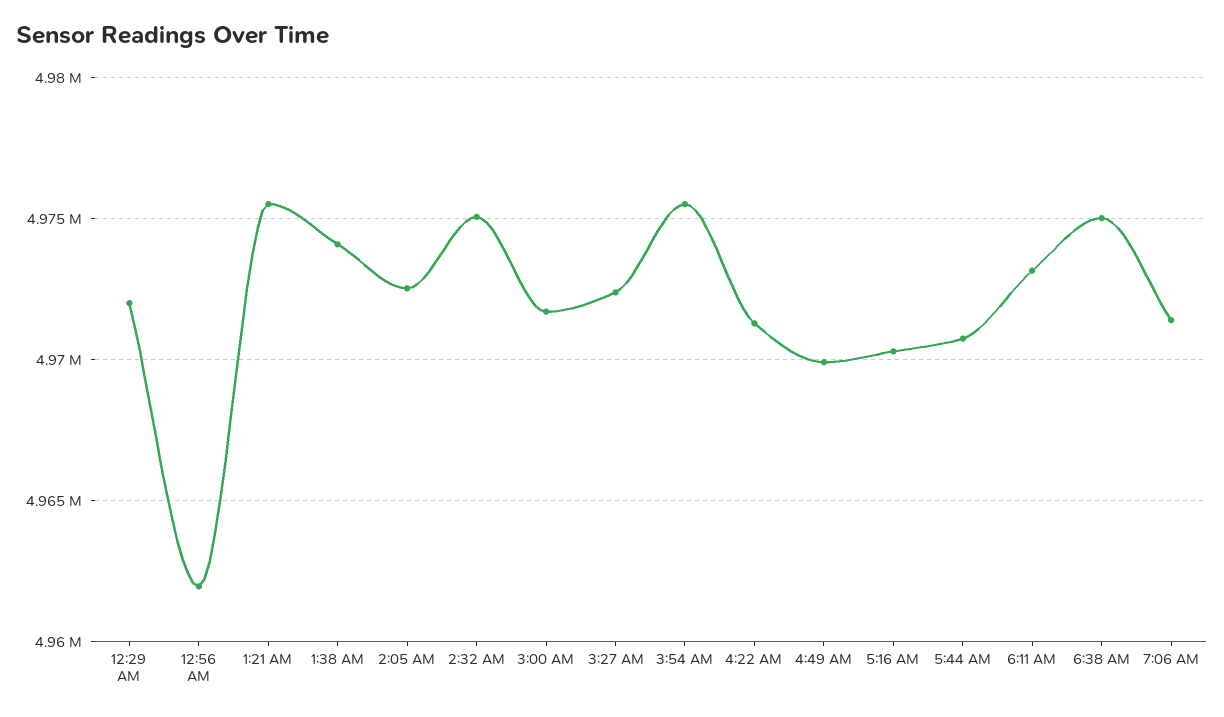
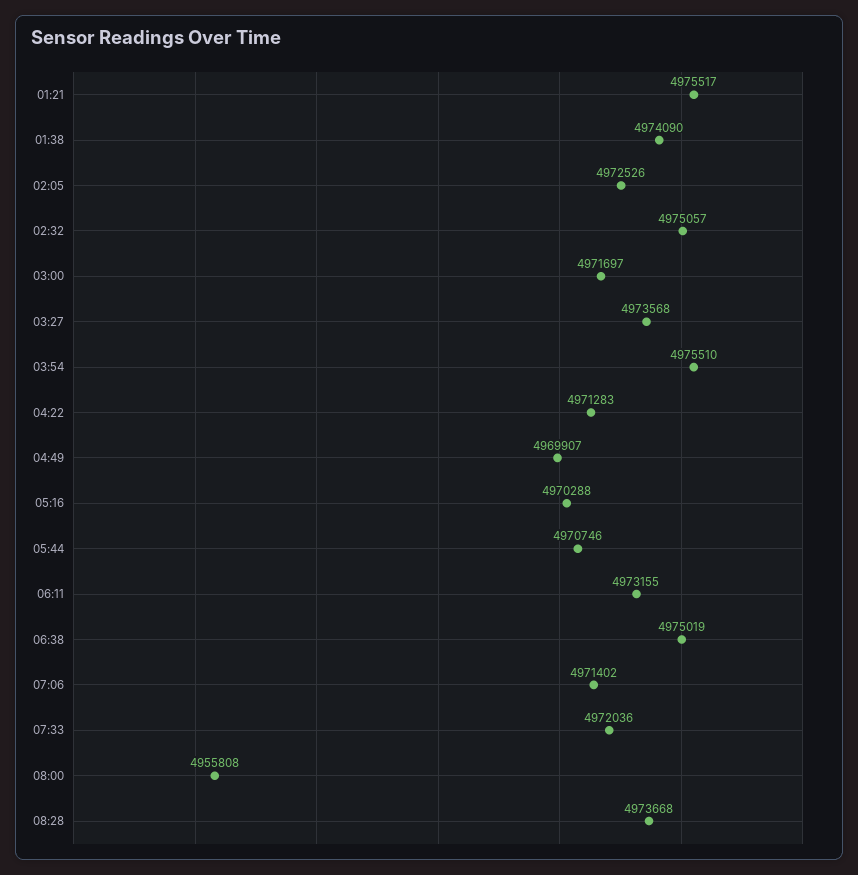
12:29 AM: 4972000 -> none
12:56 AM: 4962000 -> none
3:27 AM: 4972500 -> 4973568
07:33: none -> 4972036
08:00: none -> 4955808
08:28: none -> 4973668

